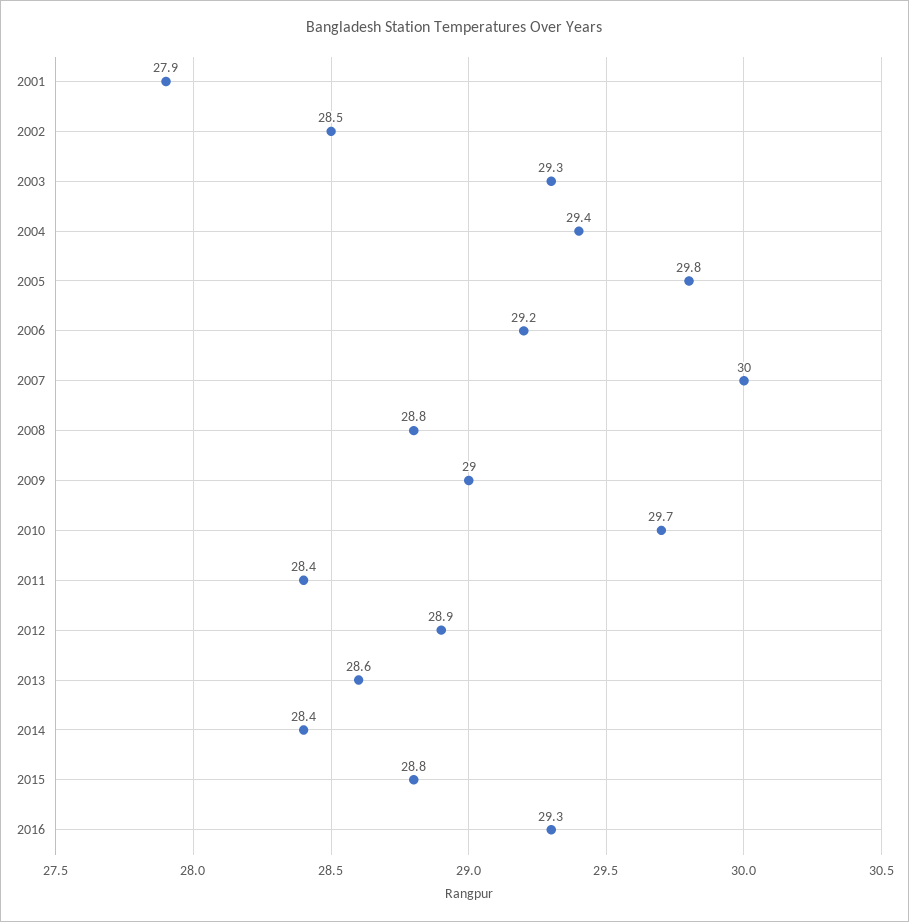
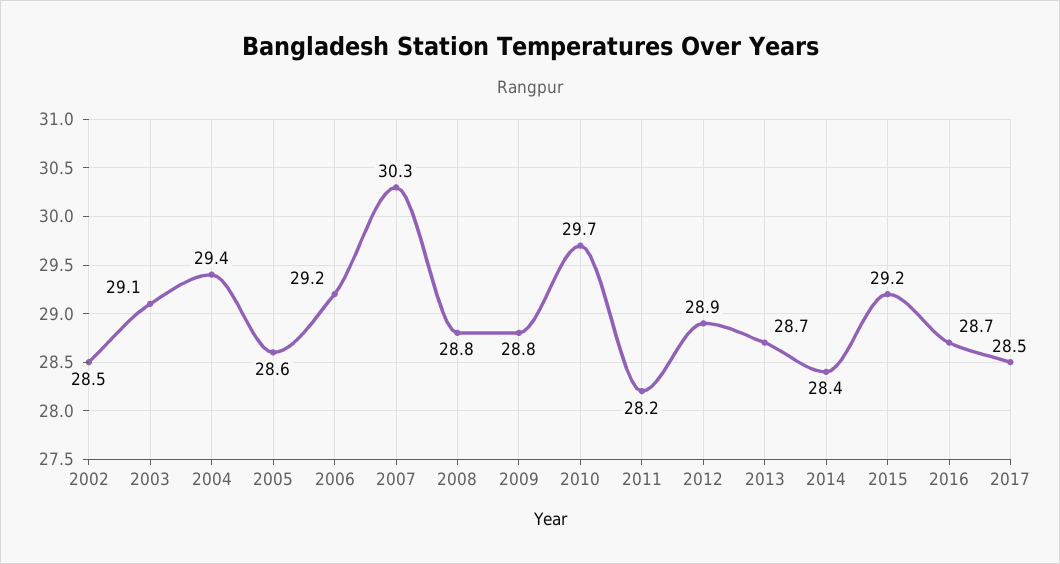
2001: 27.9 -> none
2003: 29.3 -> 29.1
2005: 29.8 -> 28.6
2007: 30 -> 30.3
2009: 29 -> 28.8
2011: 28.4 -> 28.2
2013: 28.6 -> 28.7
2015: 28.8 -> 29.2
2016: 29.3 -> 28.7
2017: none -> 28.5

